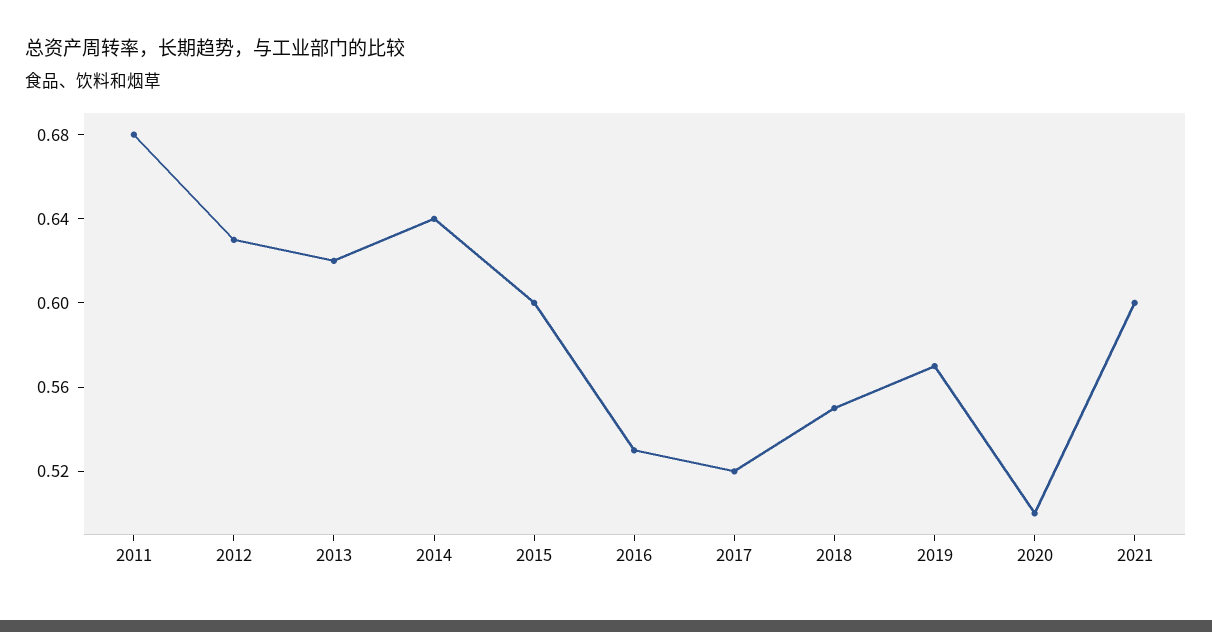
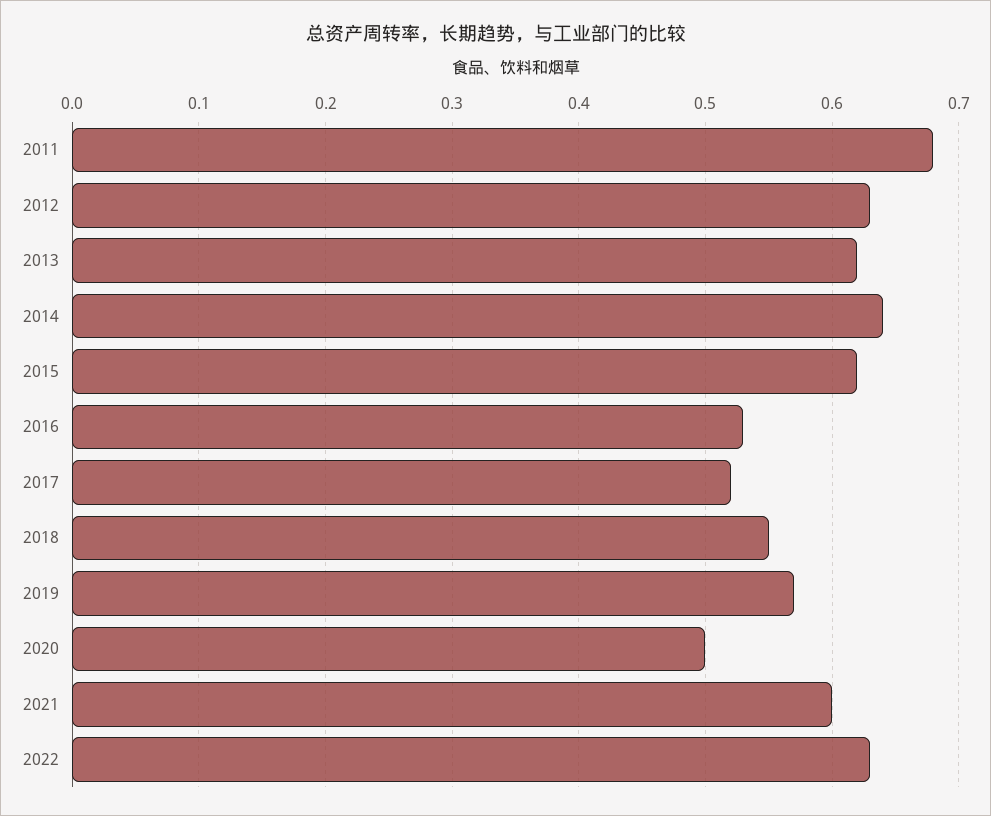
2015: 0.6 -> 0.62
2022: none -> 0.63

